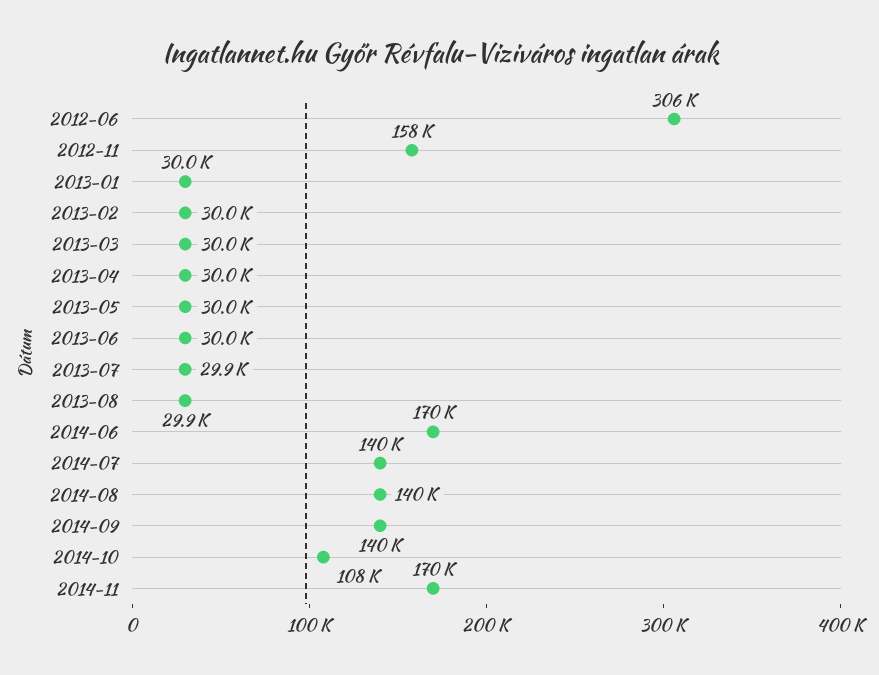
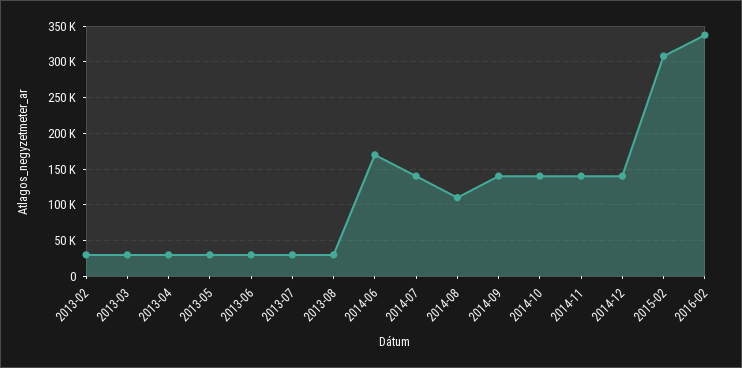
2012-06: 306000 -> none
2012-11: 158000 -> none
2013-01: 30000 -> none
2014-08: 140000 -> 110000
2014-10: 108000 -> 140000
2014-11: 170000 -> 140000
2014-12: none -> 140000
2015-02: none -> 310000
2016-02: none -> 340000

